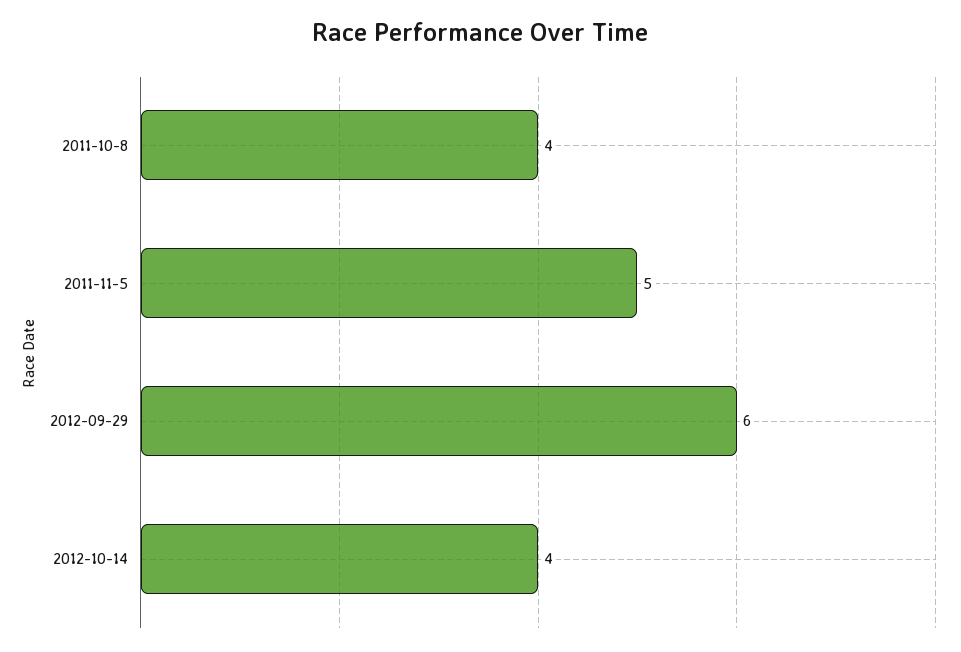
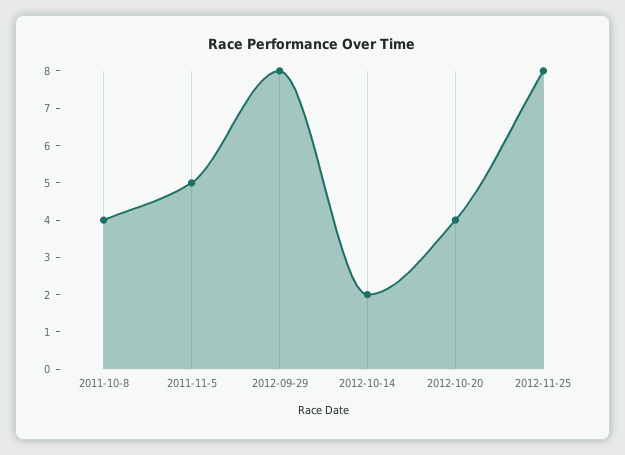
2012-09-29: 6 -> 8
2012-10-14: 4 -> 2
2012-10-20: none -> 4
2012-11-25: none -> 8

